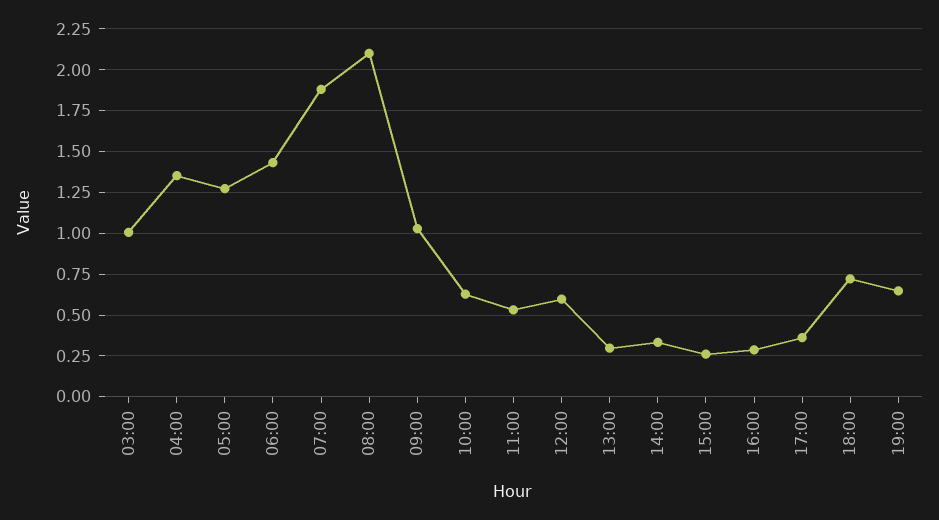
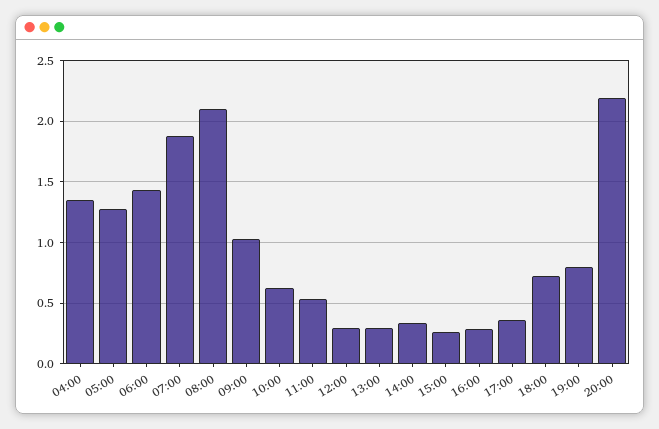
03:00: 1 -> none
12:00: 0.6 -> 0.3
19:00: 0.65 -> 0.8
20:00: none -> 2.2

